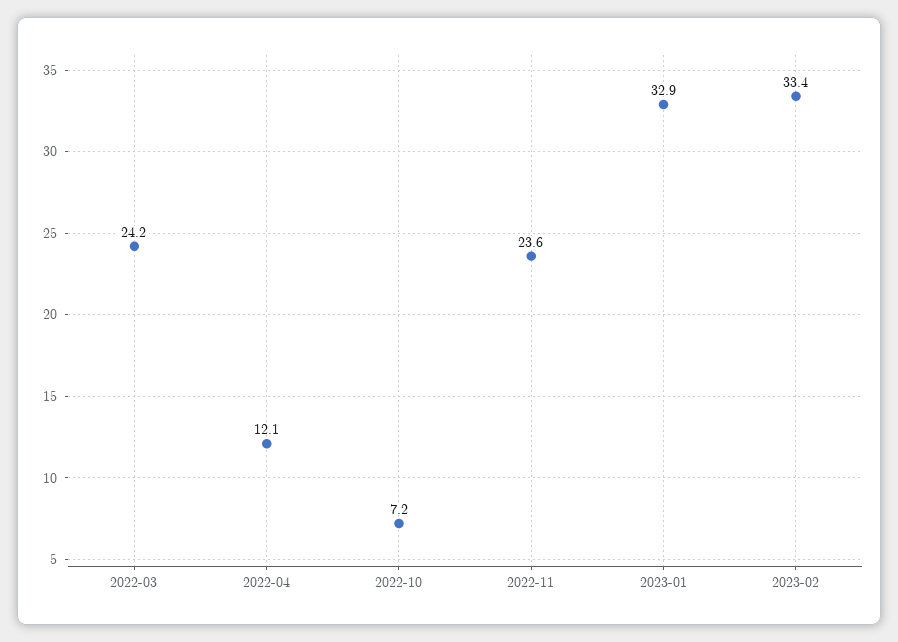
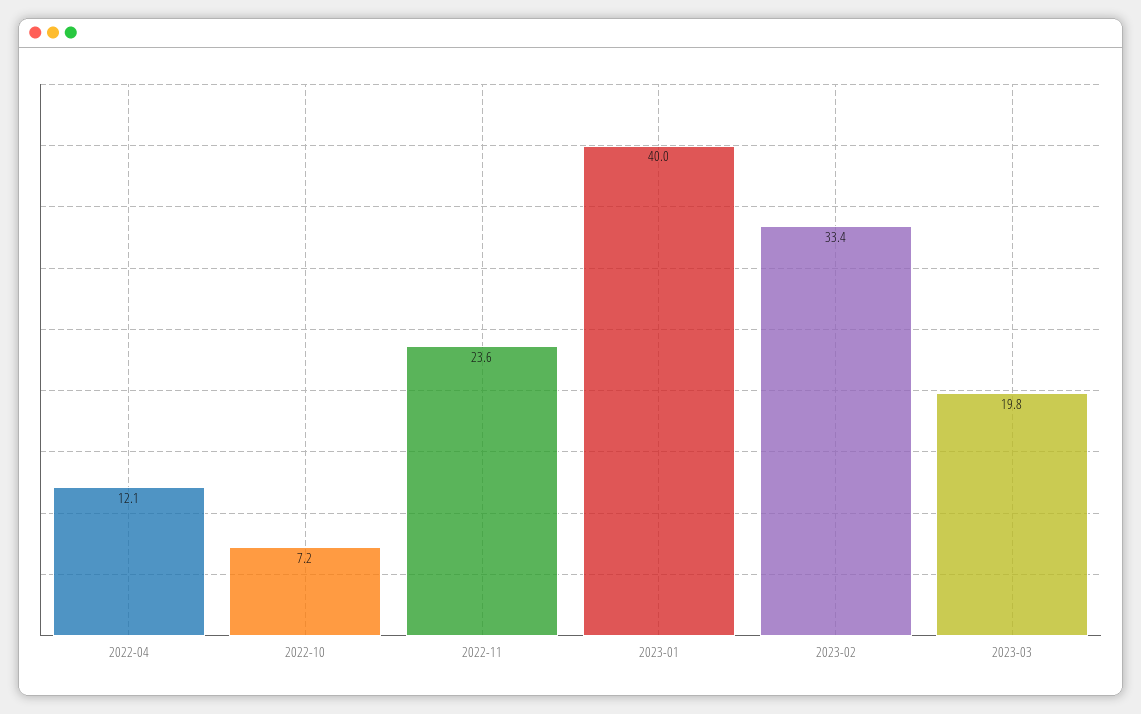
2022-03: 24.2 -> none
2023-01: 32.9 -> 40
2023-03: none -> 19.8

